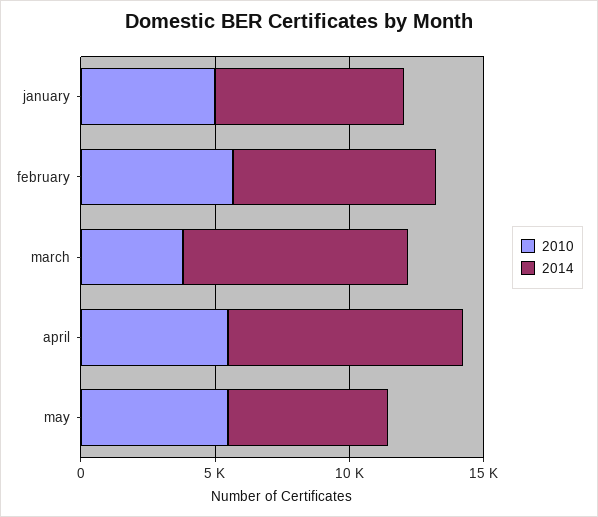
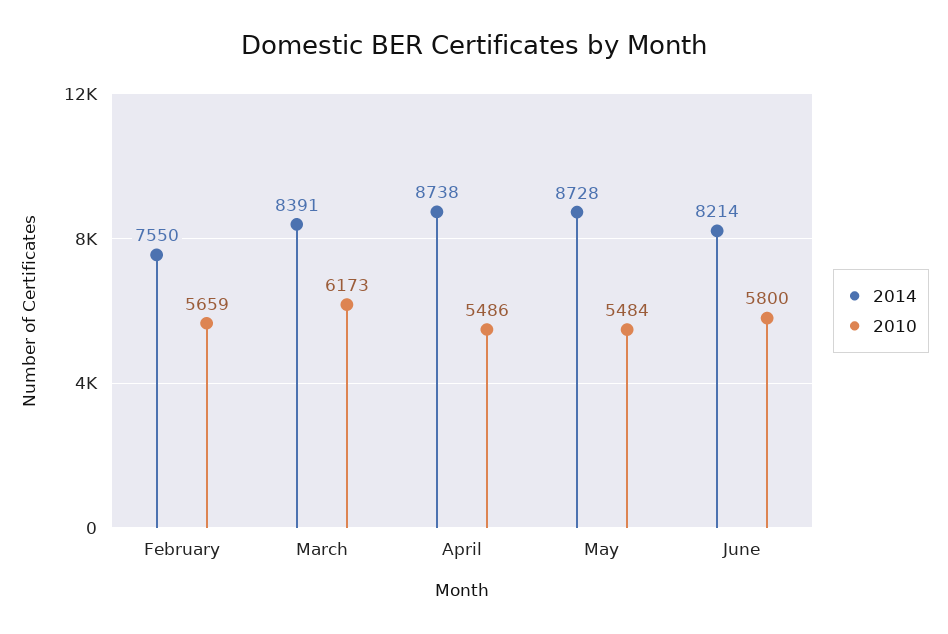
2010, january: 5000 -> none
2014, january: 7000 -> none
2010, march: 4000 -> 6173
2014, may: 6000 -> 8728
2014, June: none -> 8214
2010, June: none -> 5800

